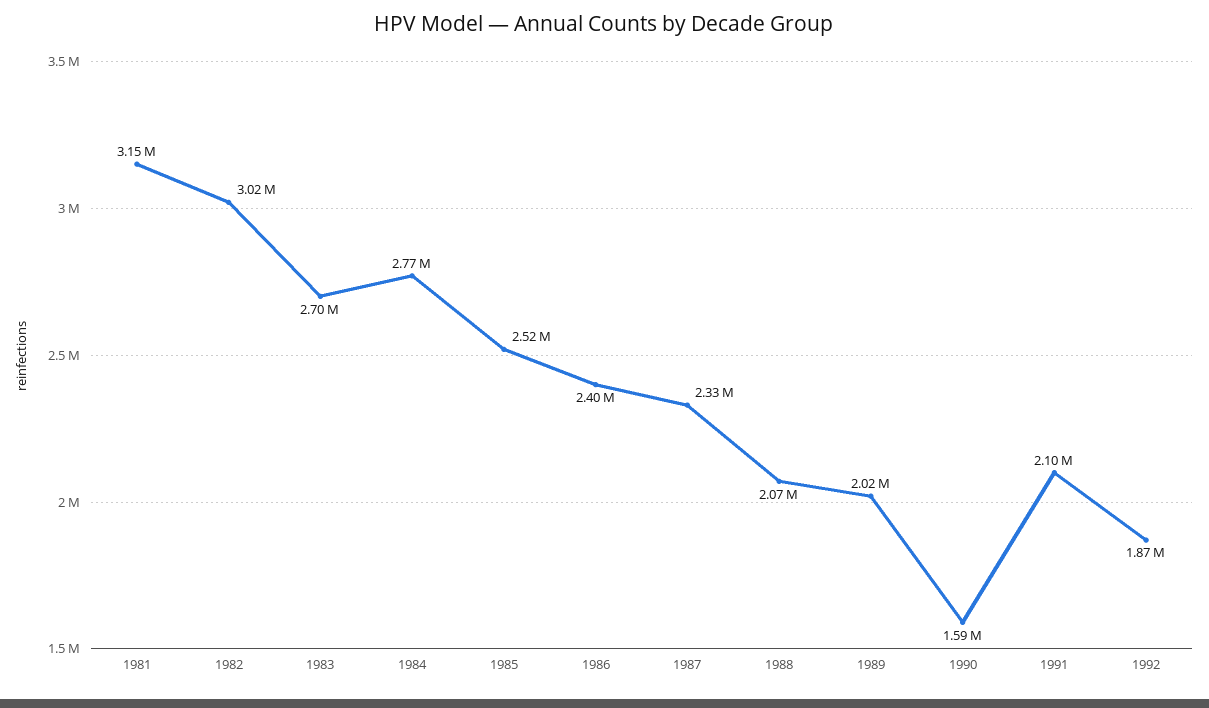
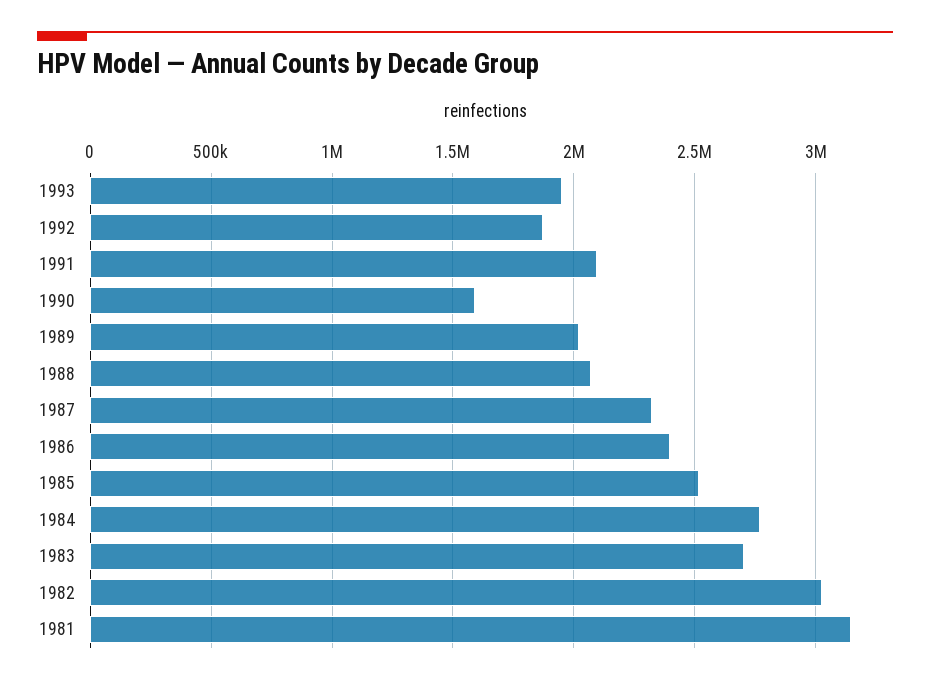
1993: none -> 1950000

